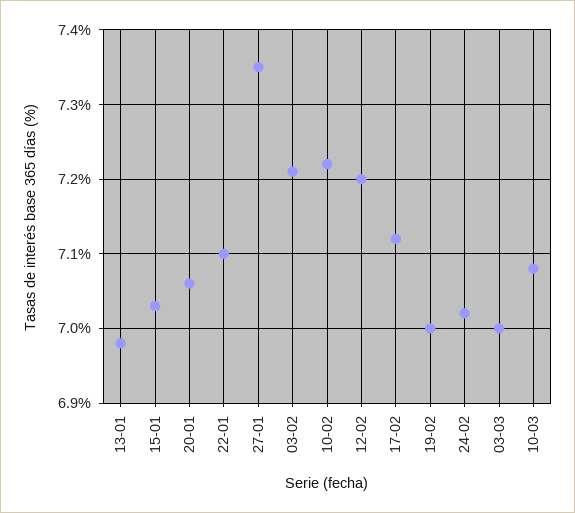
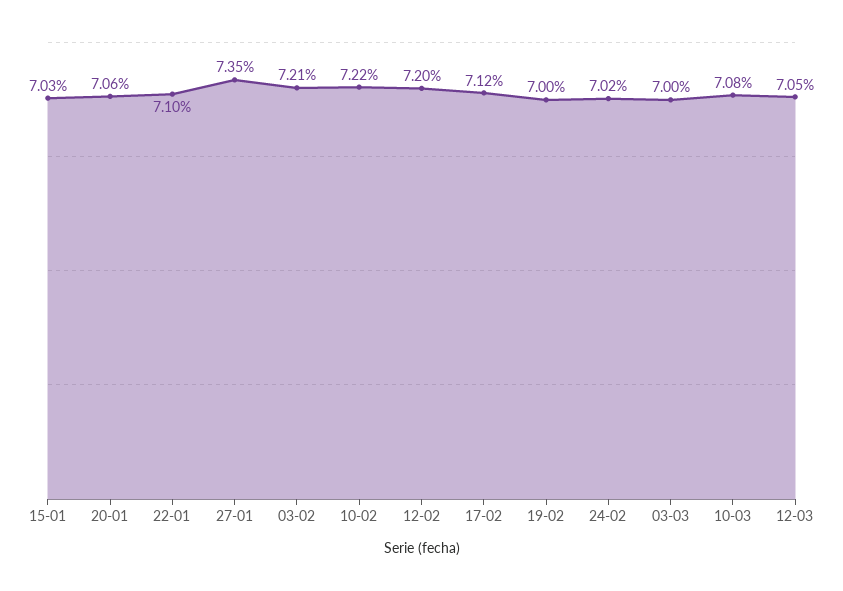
13-01: 6.98 -> none
12-03: none -> 7.05

